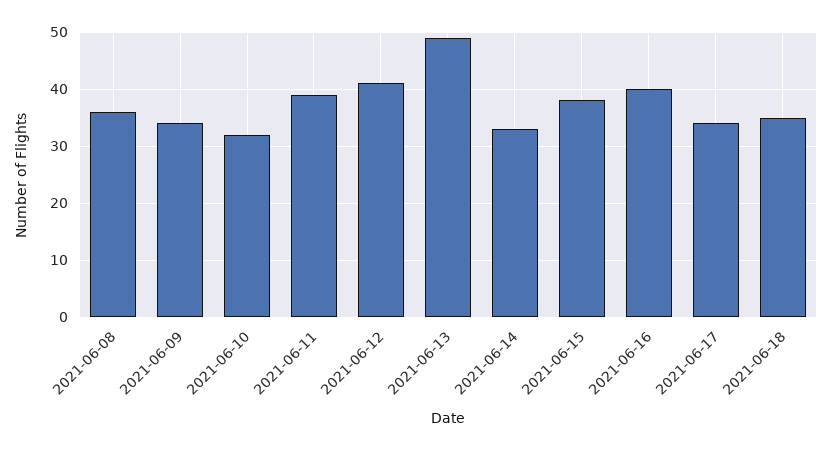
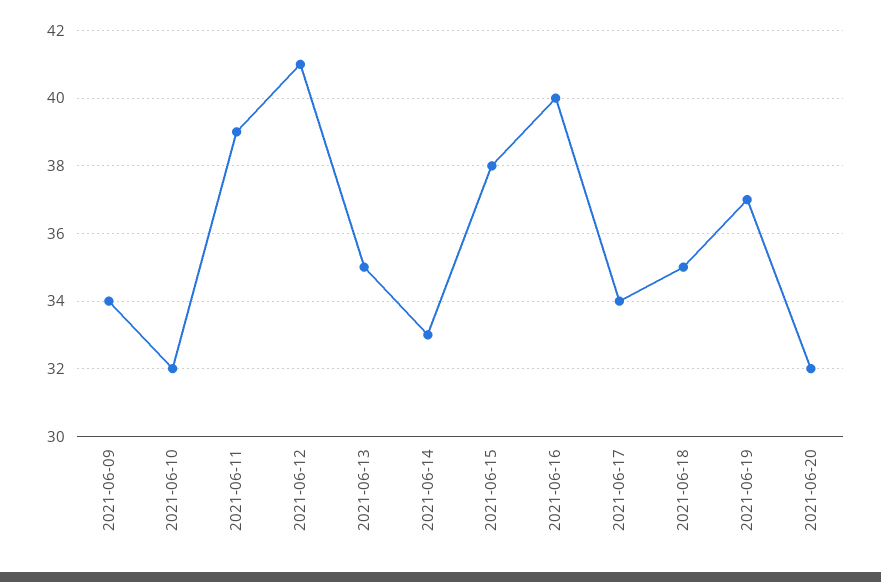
2021-06-08: 35 -> none
2021-06-13: 50 -> 35
2021-06-19: none -> 37
2021-06-20: none -> 32

